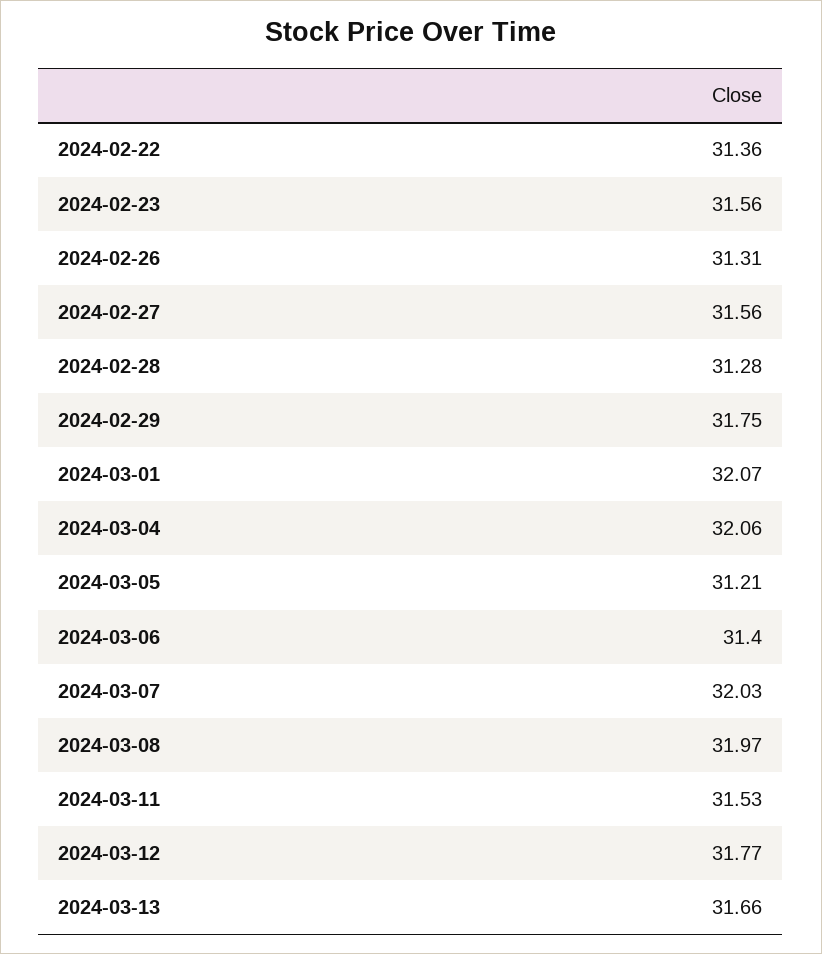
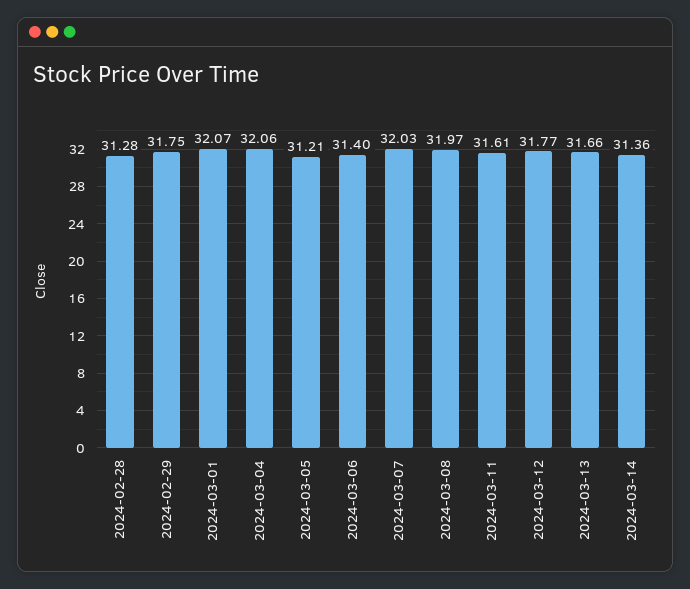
2024-02-22: 31.36 -> none
2024-02-23: 31.56 -> none
2024-02-26: 31.31 -> none
2024-02-27: 31.56 -> none
2024-03-11: 31.53 -> 31.61
2024-03-14: none -> 31.36

